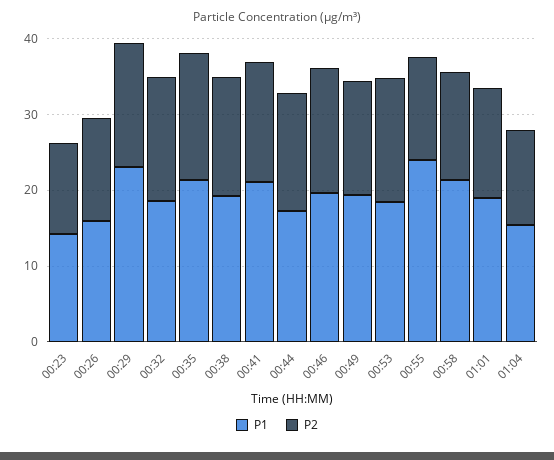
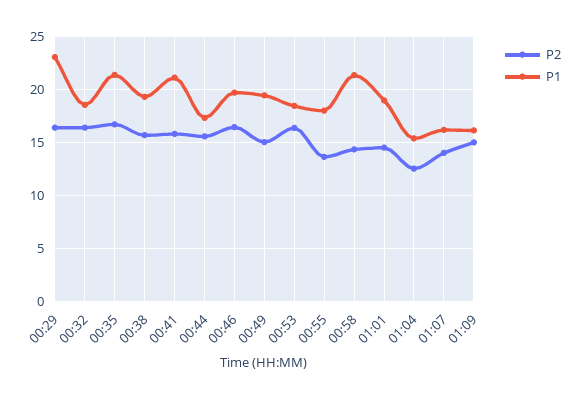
P1, 00:23: 14 -> none
P2, 00:23: 12 -> none
P1, 00:26: 16 -> none
P2, 00:26: 14 -> none
P1, 00:55: 24 -> 18
P2, 01:07: none -> 14
P1, 01:07: none -> 16
P2, 01:09: none -> 15
P1, 01:09: none -> 16

